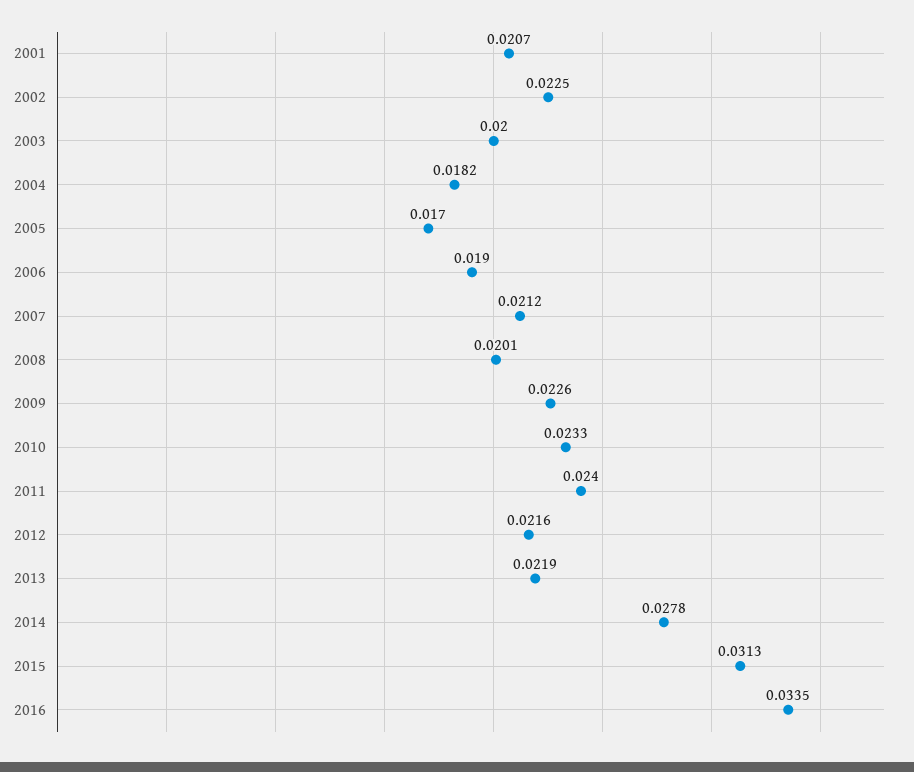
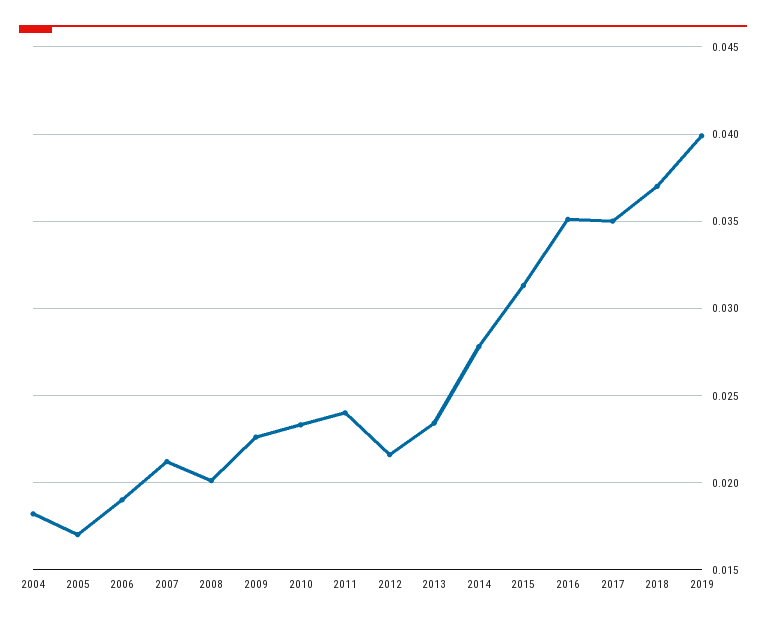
2001: 0.0207 -> none
2002: 0.0225 -> none
2003: 0.02 -> none
2013: 0.0219 -> 0.0235
2016: 0.0335 -> 0.035
2017: none -> 0.035
2018: none -> 0.037
2019: none -> 0.04

